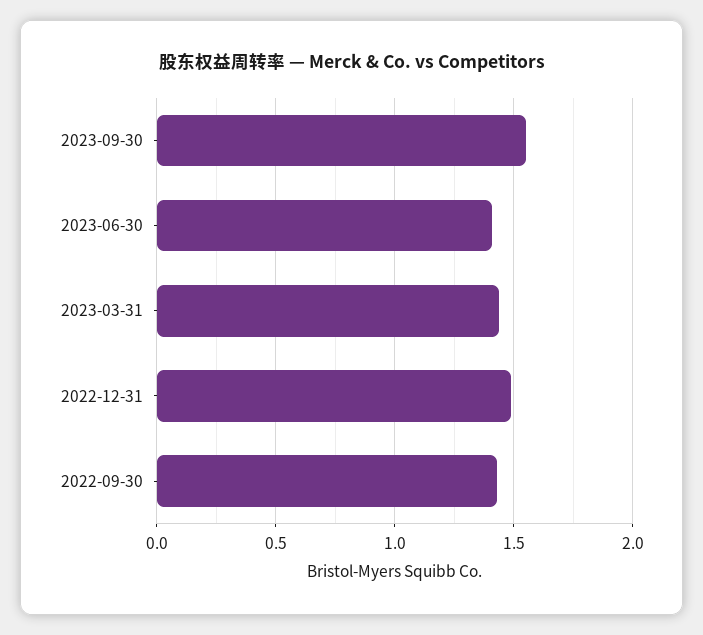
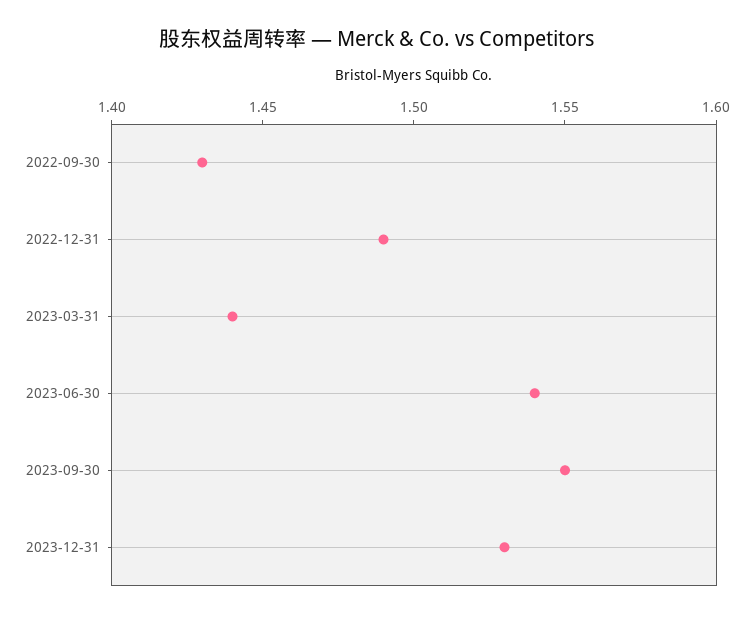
2023-06-30: 1.4 -> 1.54
2023-12-31: none -> 1.53

